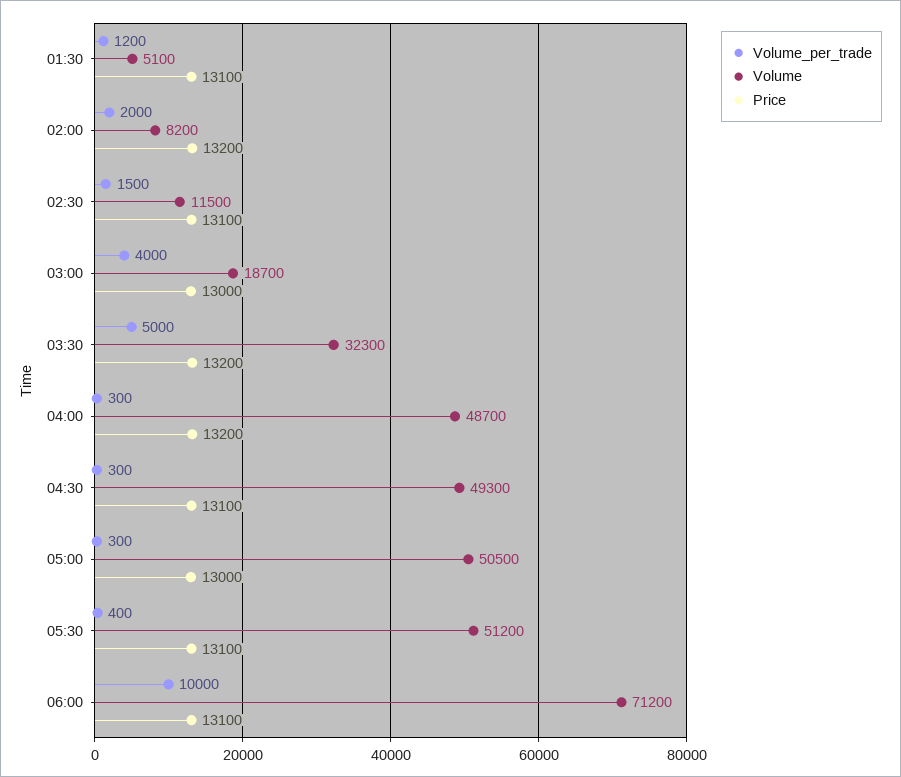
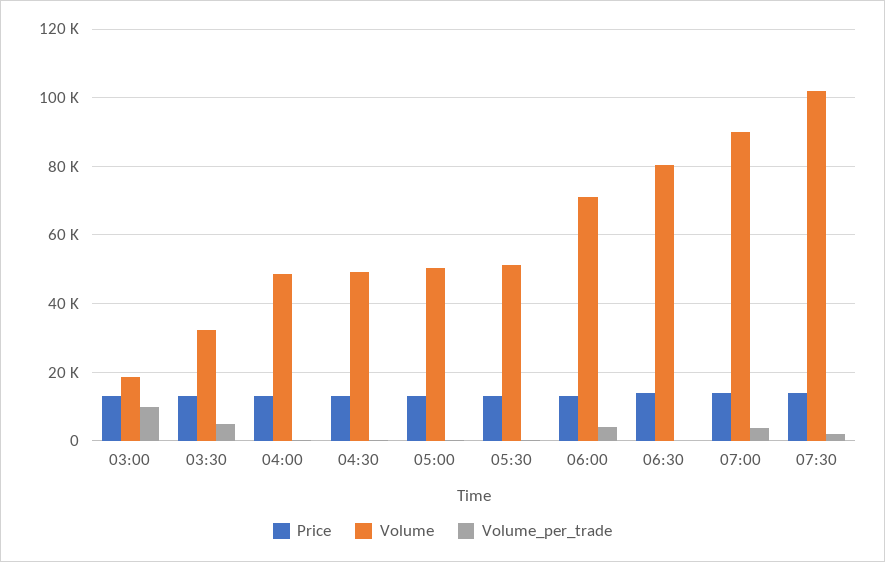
Volume_per_trade, 01:30: 1200 -> none
Volume, 01:30: 5100 -> none
Price, 01:30: 13100 -> none
Volume_per_trade, 02:00: 2000 -> none
Volume, 02:00: 8200 -> none
Price, 02:00: 13200 -> none
Volume_per_trade, 02:30: 1500 -> none
Volume, 02:30: 11500 -> none
Price, 02:30: 13100 -> none
Volume_per_trade, 03:00: 4000 -> 10000
Volume_per_trade, 06:00: 10000 -> 4000
Price, 06:30: none -> 14000
Volume, 06:30: none -> 80000
Volume_per_trade, 06:30: none -> 0
Price, 07:00: none -> 14000
Volume, 07:00: none -> 90000
Volume_per_trade, 07:00: none -> 4000
Price, 07:30: none -> 14000
Volume, 07:30: none -> 102000
Volume_per_trade, 07:30: none -> 2000

